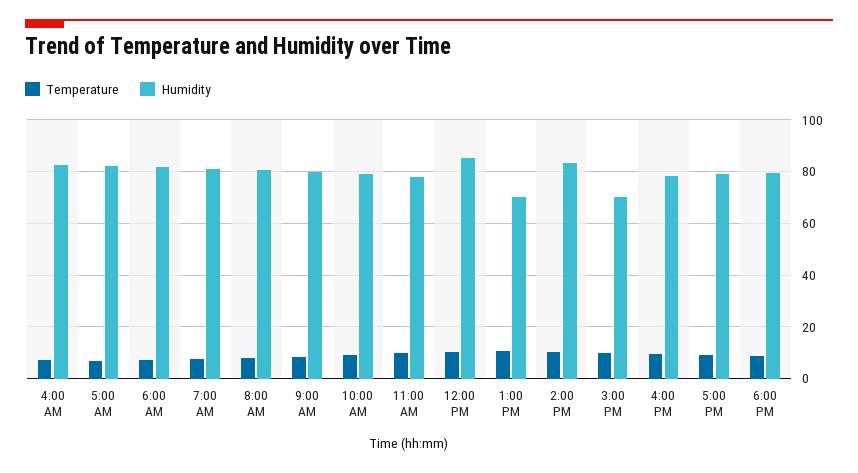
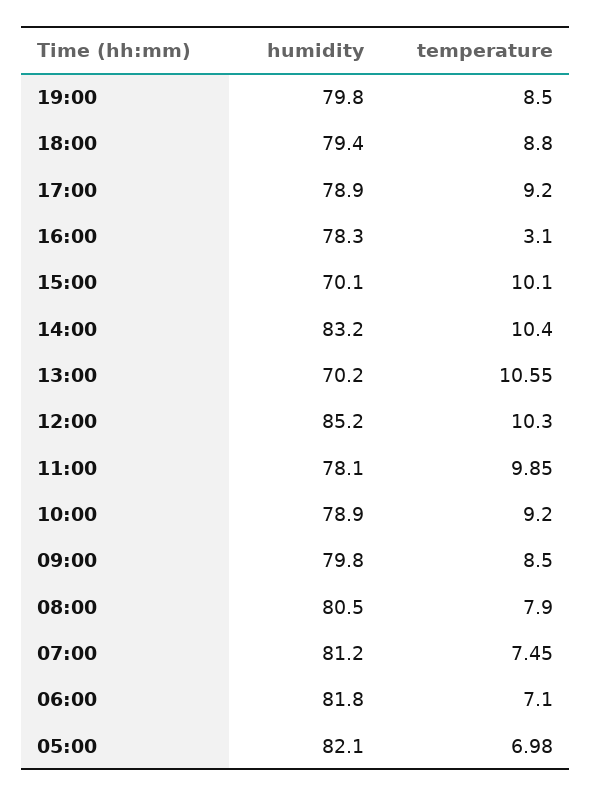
Temperature, 4:00 AM: 7.5 -> none
Humidity, 4:00 AM: 82.5 -> none
Temperature, 4:00 PM: 10 -> 3.1
Humidity, 19:00: none -> 79.8
Temperature, 19:00: none -> 8.5

